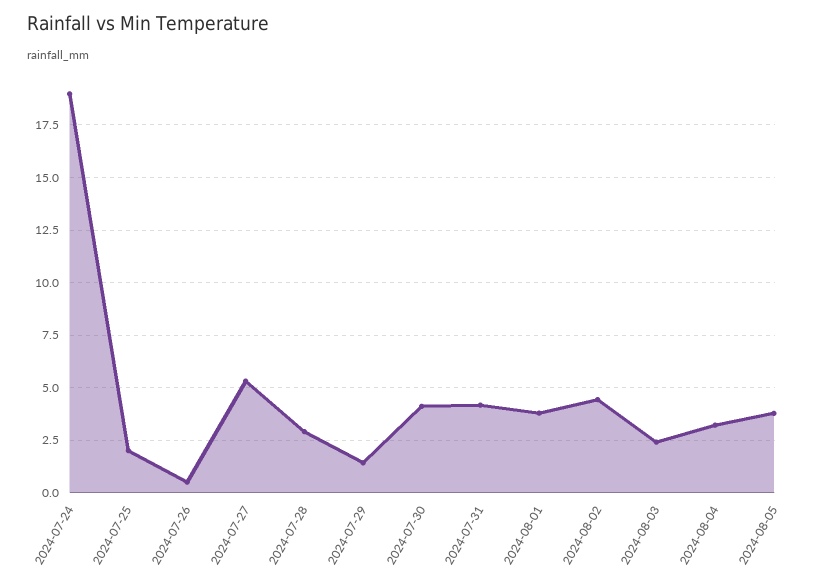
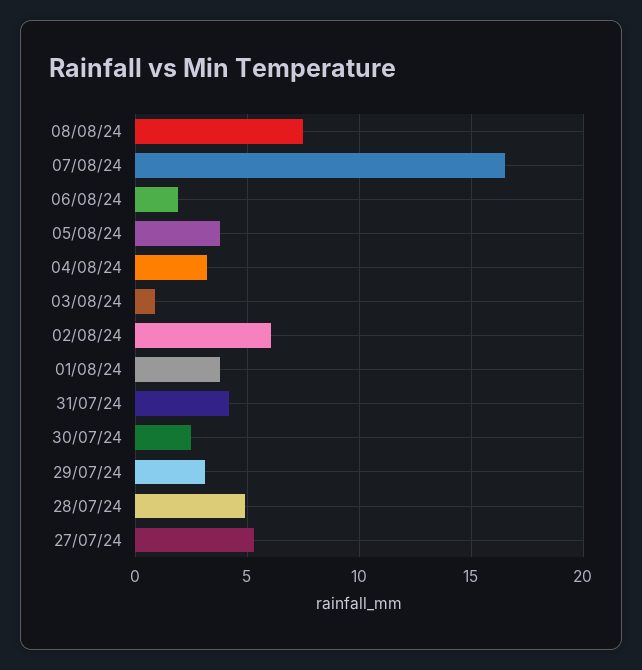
2024-07-24: 19 -> none
2024-07-25: 2 -> none
2024-07-26: 0.5 -> none
2024-07-28: 3 -> 5
2024-07-29: 1.5 -> 3
2024-07-30: 4 -> 2.5
2024-08-02: 4.5 -> 6
2024-08-03: 2.5 -> 1
08/08/24: none -> 7.5
07/08/24: none -> 16.5
06/08/24: none -> 2

